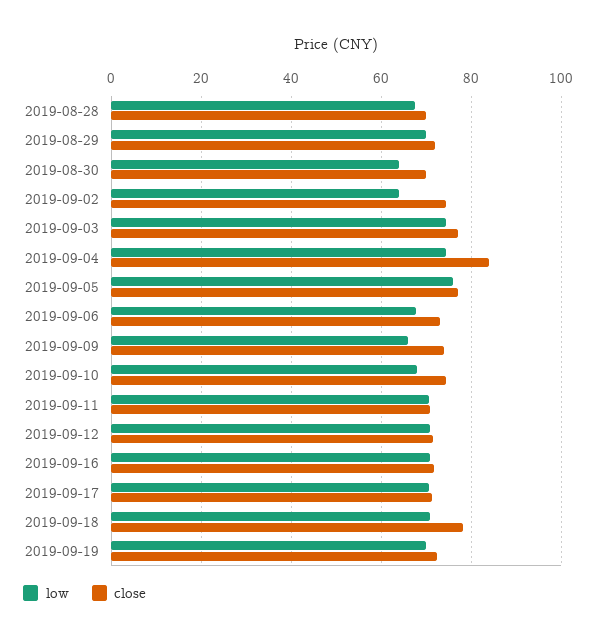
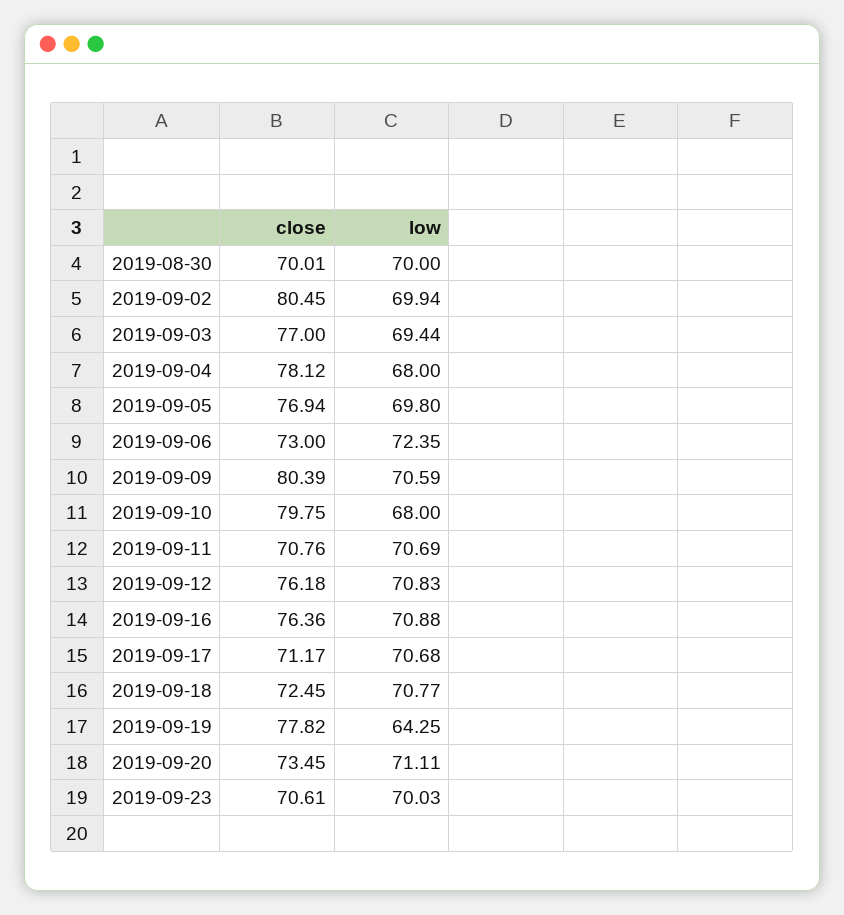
low, 2019-08-28: 68 -> none
close, 2019-08-28: 70 -> none
low, 2019-08-29: 70 -> none
close, 2019-08-29: 72 -> none
low, 2019-08-30: 64 -> 70
low, 2019-09-02: 64 -> 69.94
close, 2019-09-02: 74 -> 80.45
low, 2019-09-03: 74 -> 69.44
low, 2019-09-04: 74 -> 68
close, 2019-09-04: 84 -> 78.12
low, 2019-09-05: 76 -> 69.8
low, 2019-09-06: 68 -> 72.35
low, 2019-09-09: 66 -> 70.59
close, 2019-09-09: 74 -> 80.39
close, 2019-09-10: 74 -> 79.75
close, 2019-09-12: 72 -> 76.18
close, 2019-09-16: 72 -> 76.36
close, 2019-09-18: 78 -> 72.45
low, 2019-09-19: 70 -> 64.25
close, 2019-09-19: 72 -> 77.82
close, 2019-09-20: none -> 73.45
low, 2019-09-20: none -> 71.11
close, 2019-09-23: none -> 70.61
low, 2019-09-23: none -> 70.03

